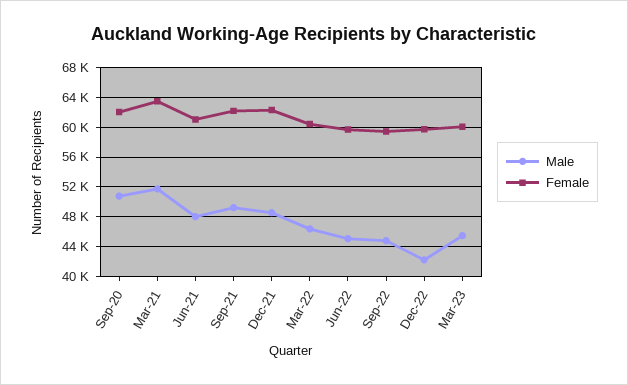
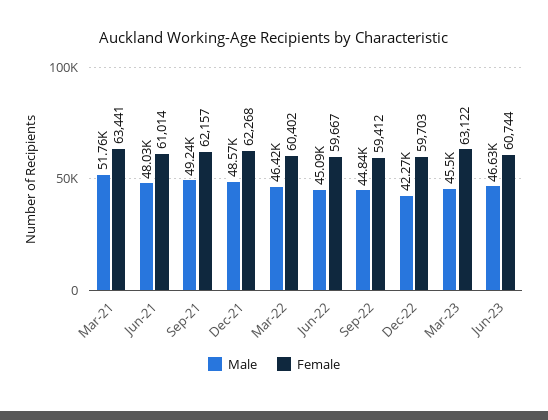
Male, Sep-20: 51000 -> none
Female, Sep-20: 62000 -> none
Female, Mar-23: 60000 -> 63122
Male, Jun-23: none -> 46630
Female, Jun-23: none -> 60744

